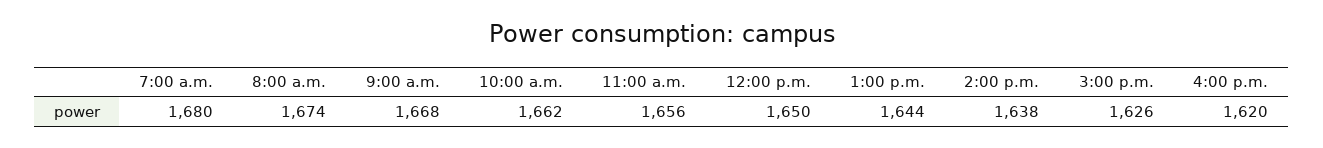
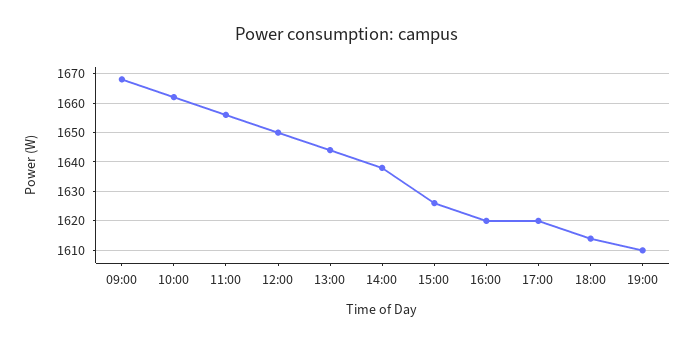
7:00 a.m.: 1680 -> none
8:00 a.m.: 1674 -> none
17:00: none -> 1620
18:00: none -> 1615
19:00: none -> 1610

